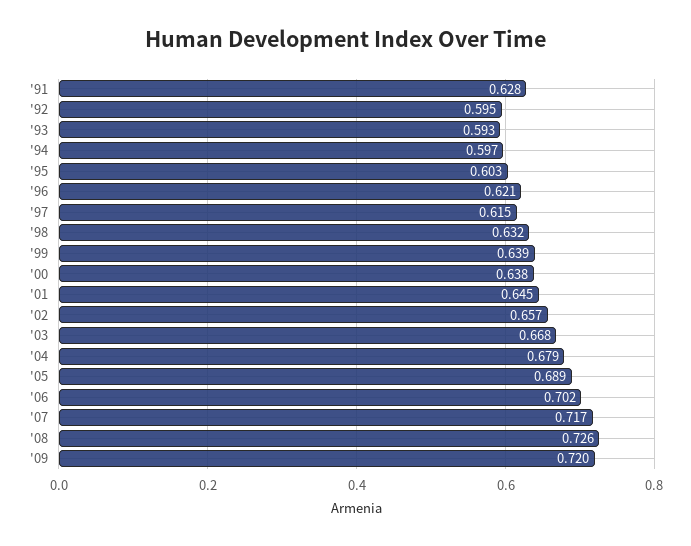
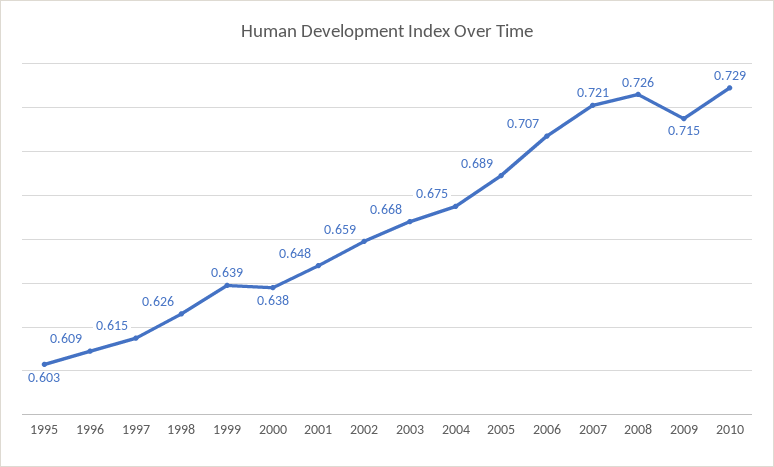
'91: 0.628 -> none
'92: 0.595 -> none
'93: 0.593 -> none
'94: 0.597 -> none
'96: 0.621 -> 0.609
'98: 0.632 -> 0.626
'01: 0.645 -> 0.648
'02: 0.657 -> 0.659
'04: 0.679 -> 0.675
'06: 0.702 -> 0.707
'07: 0.717 -> 0.721
'09: 0.72 -> 0.715
2010: none -> 0.729

